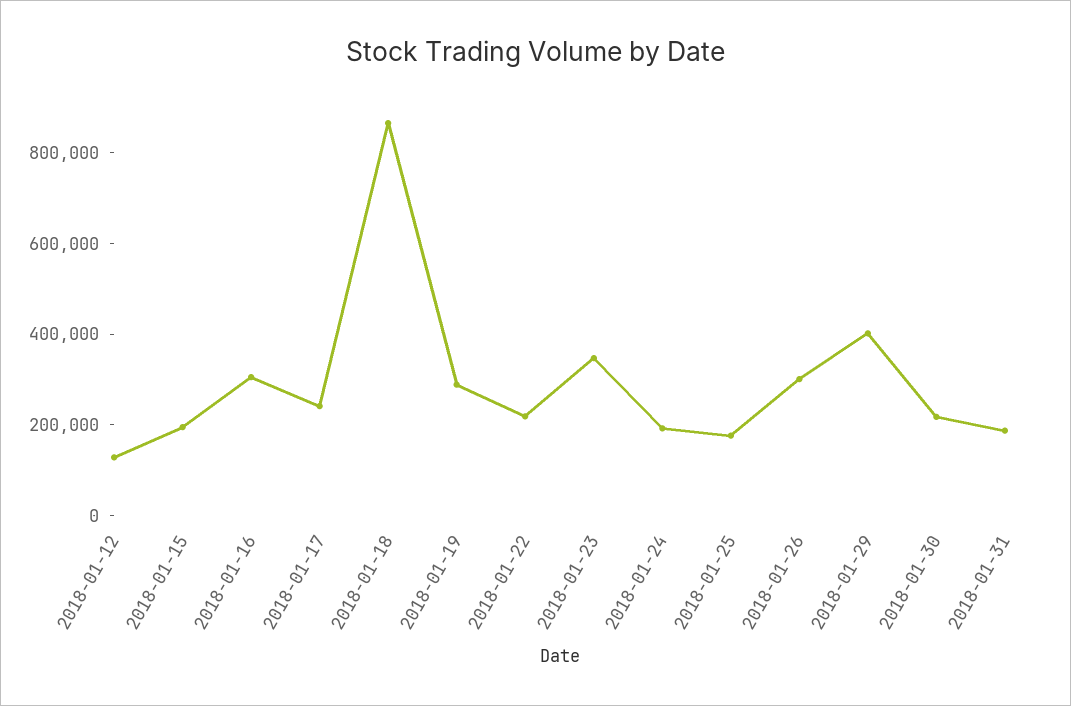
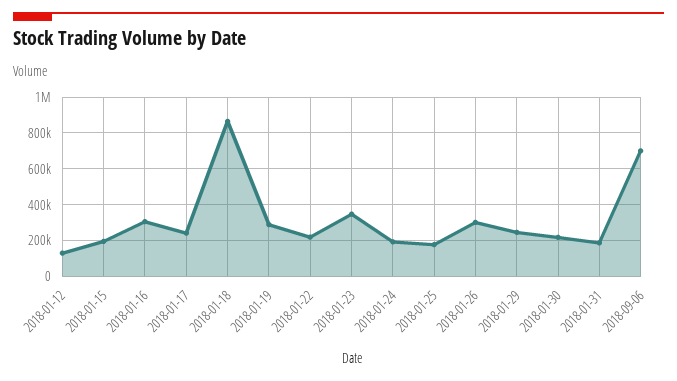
2018-01-29: 400000 -> 250000
2018-09-06: none -> 700000

